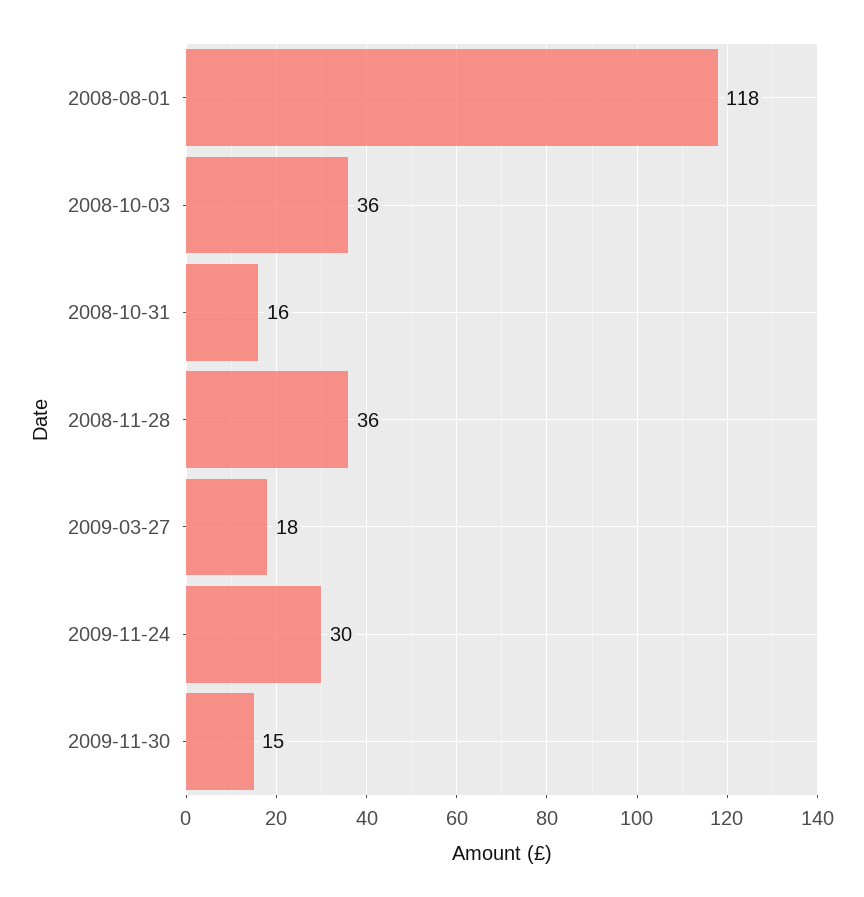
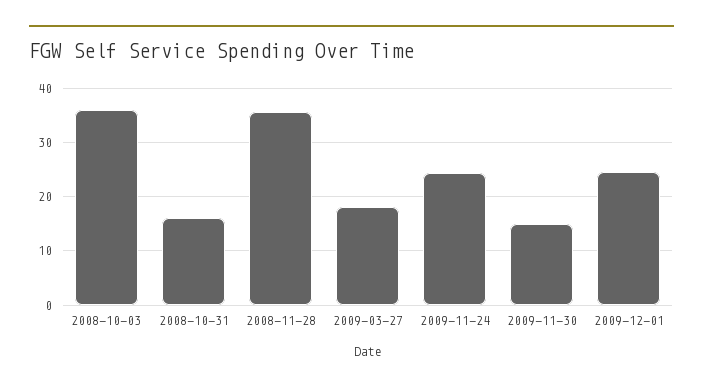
2008-08-01: 118 -> none
2009-11-24: 30 -> 24
2009-12-01: none -> 24

